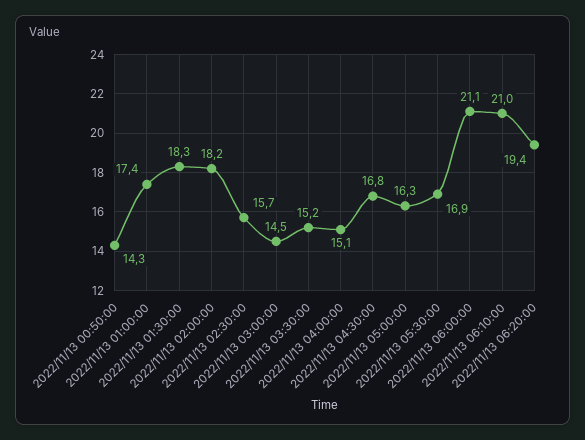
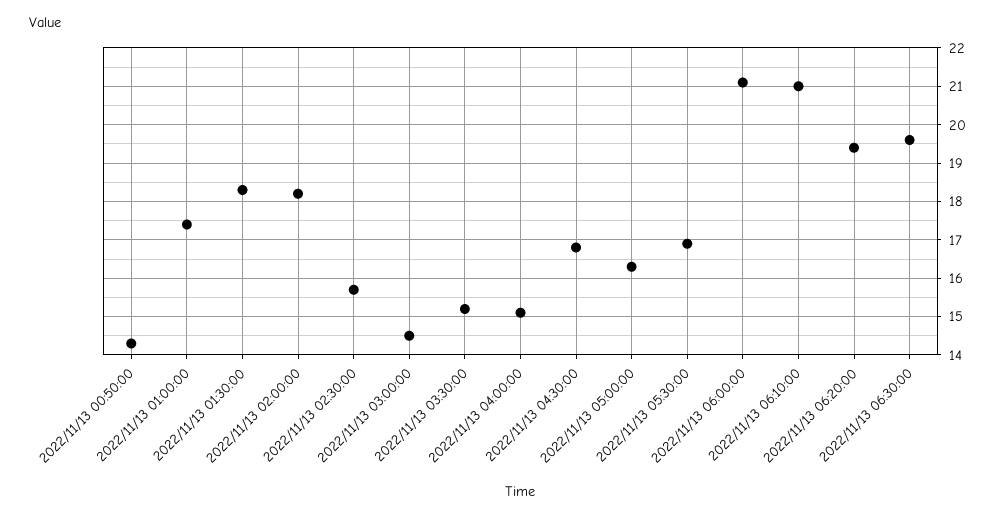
2022/11/13 06:30:00: none -> 19.5

